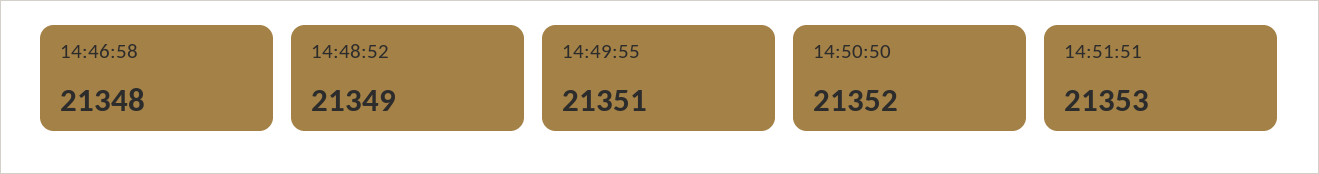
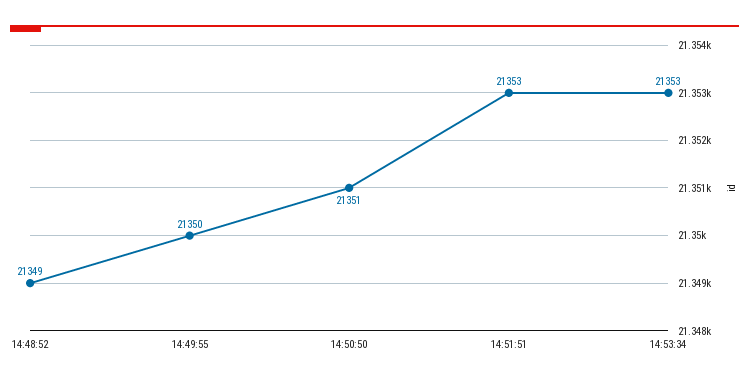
14:46:58: 21348 -> none
14:49:55: 21351 -> 21350
14:50:50: 21352 -> 21351
14:53:34: none -> 21353

